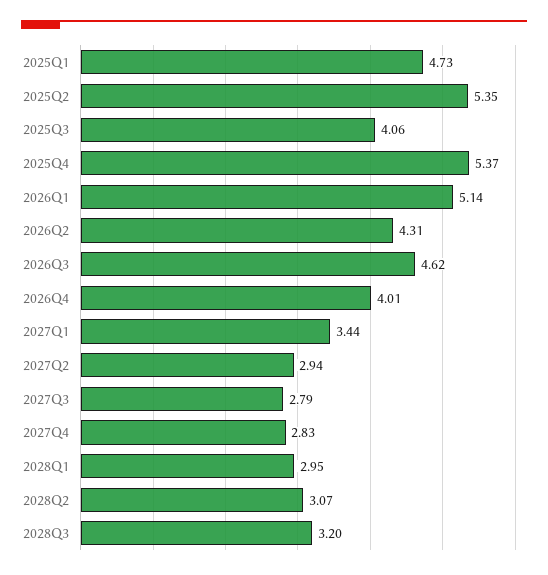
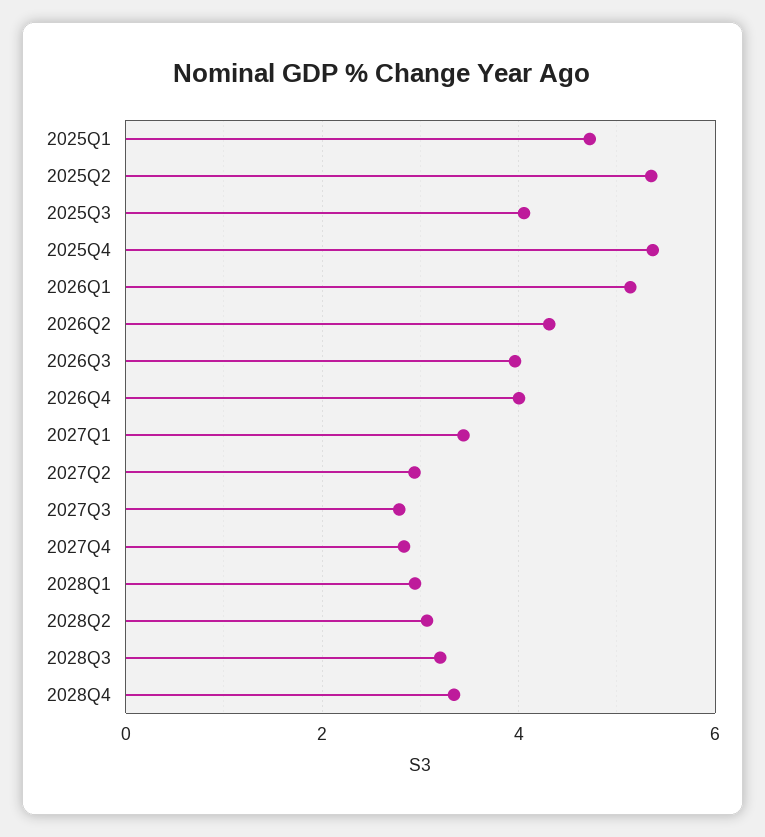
2026Q3: 4.62 -> 4
2028Q4: none -> 3.4

